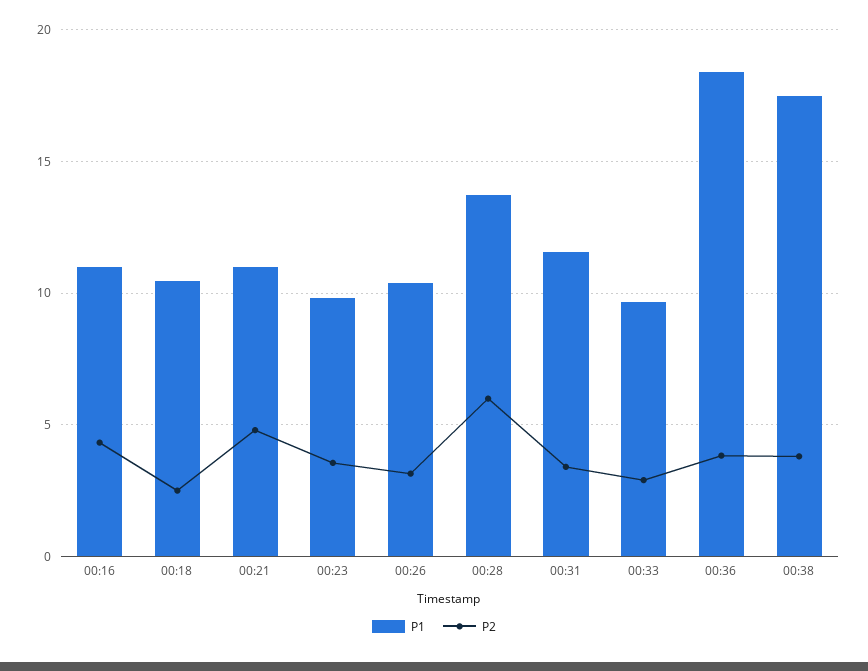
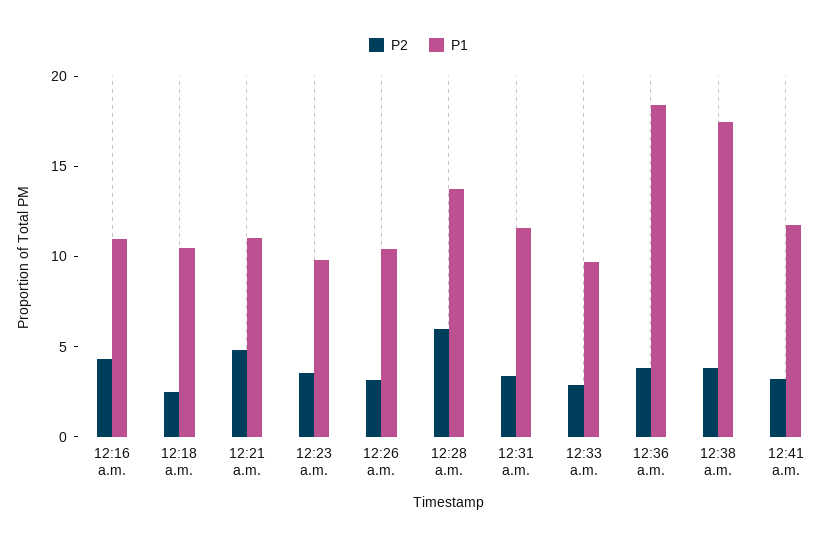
P2, 12:41 a.m.: none -> 3
P1, 12:41 a.m.: none -> 12

